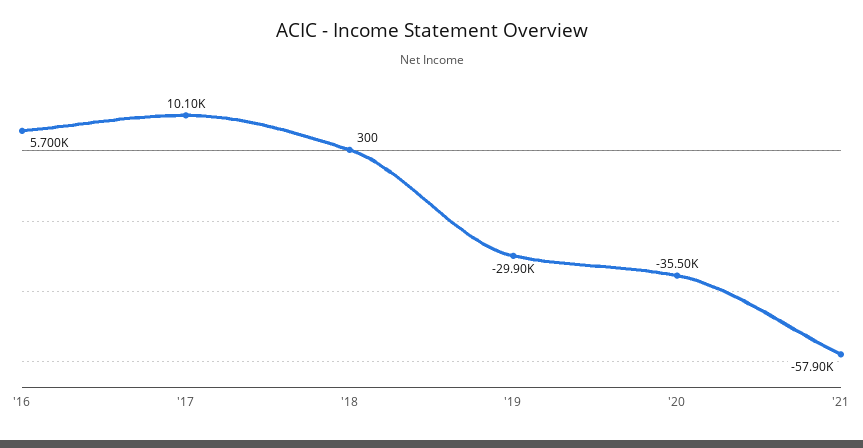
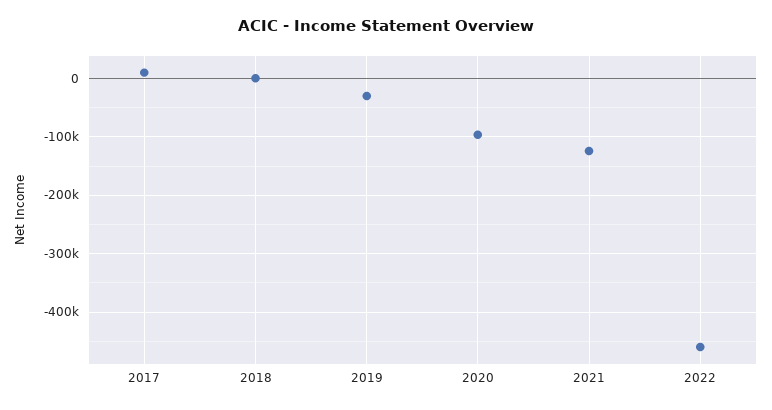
'16: 5700 -> none
'20: -35500 -> -100000
'21: -57900 -> -120000
2022: none -> -460000

